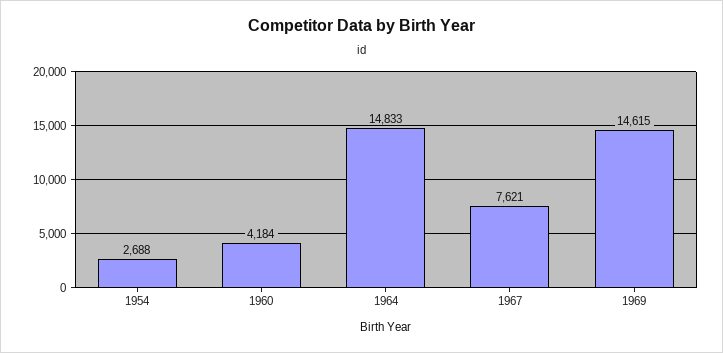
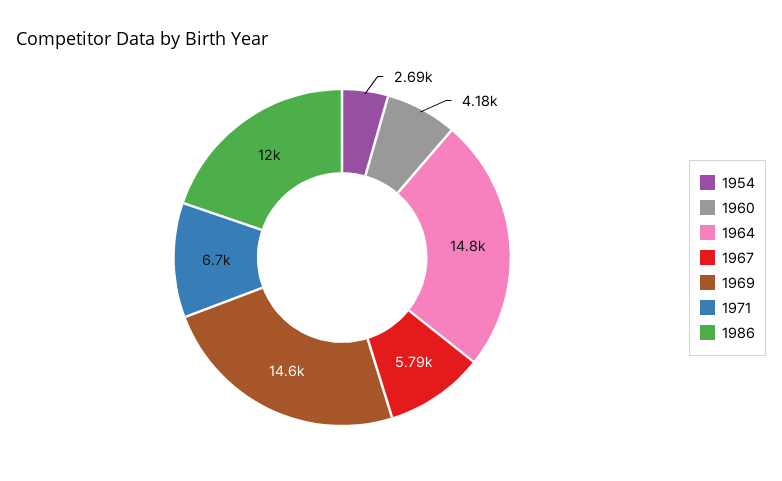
1967: 7621 -> 5790
1971: none -> 6700
1986: none -> 12000

